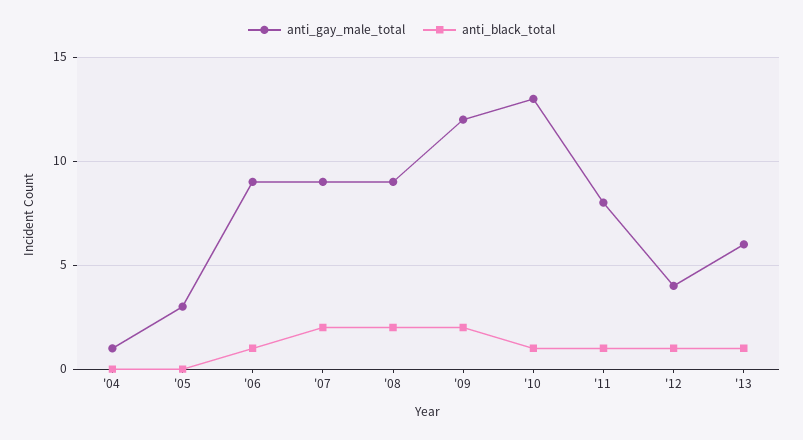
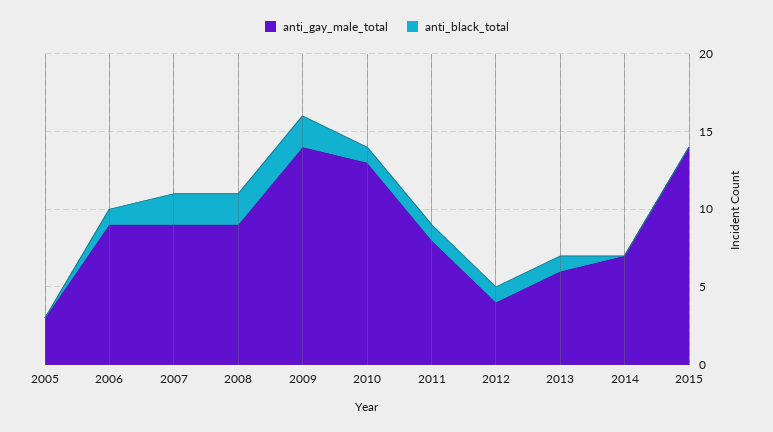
anti_gay_male_total, '04: 1 -> none
anti_black_total, '04: 0 -> none
anti_gay_male_total, '09: 12 -> 14
anti_gay_male_total, 2014: none -> 7
anti_black_total, 2014: none -> 0
anti_gay_male_total, 2015: none -> 14
anti_black_total, 2015: none -> 0

